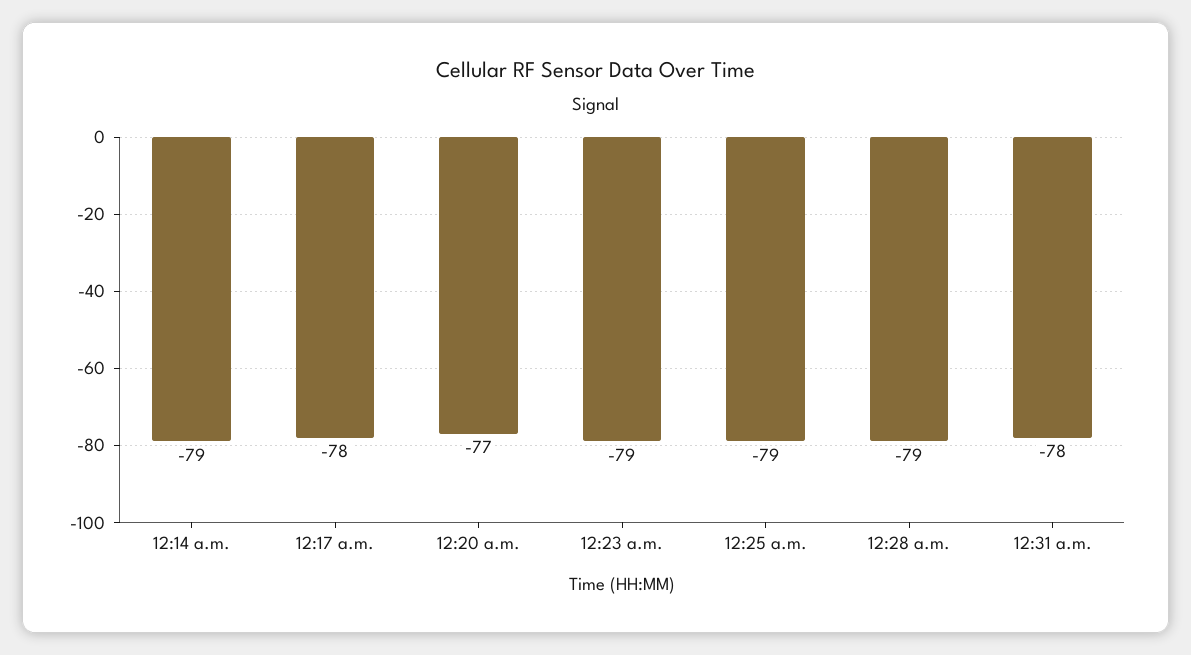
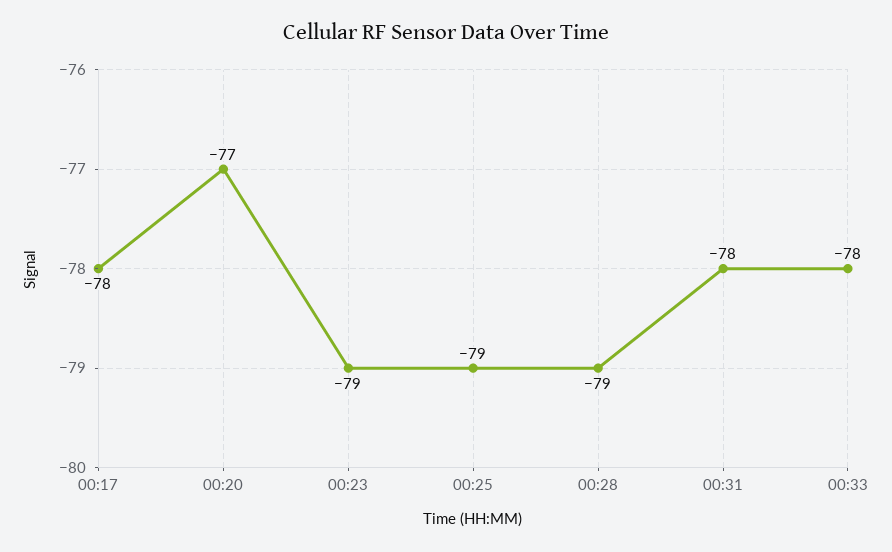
12:14 a.m.: -79 -> none
00:33: none -> -78

